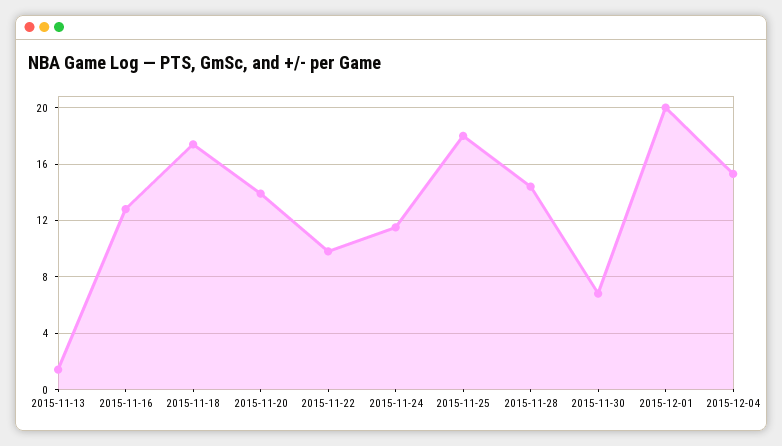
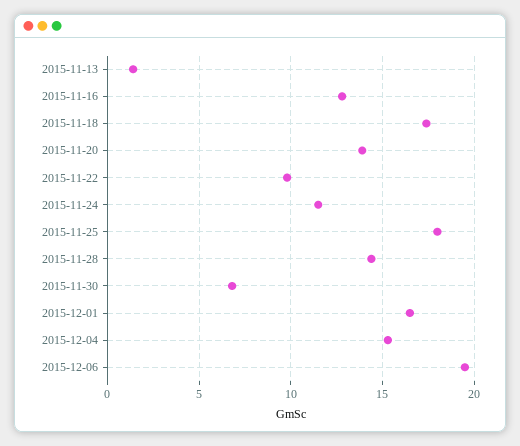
2015-12-01: 20 -> 16.5
2015-12-06: none -> 19.5

